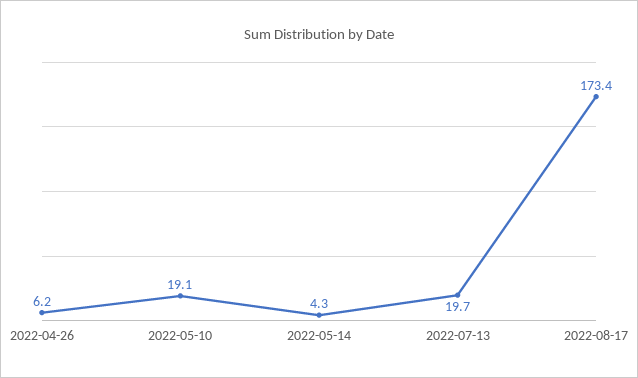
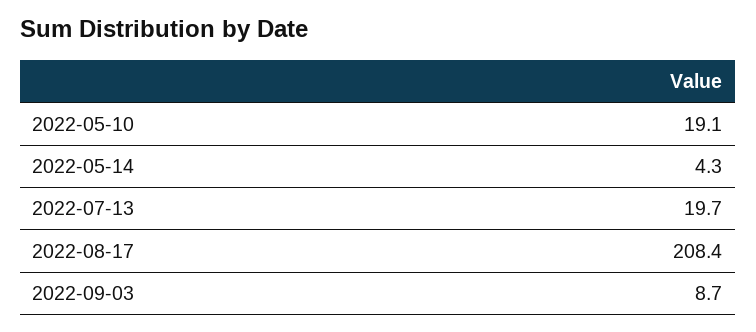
2022-04-26: 6.2 -> none
2022-08-17: 173.4 -> 208.4
2022-09-03: none -> 8.7

